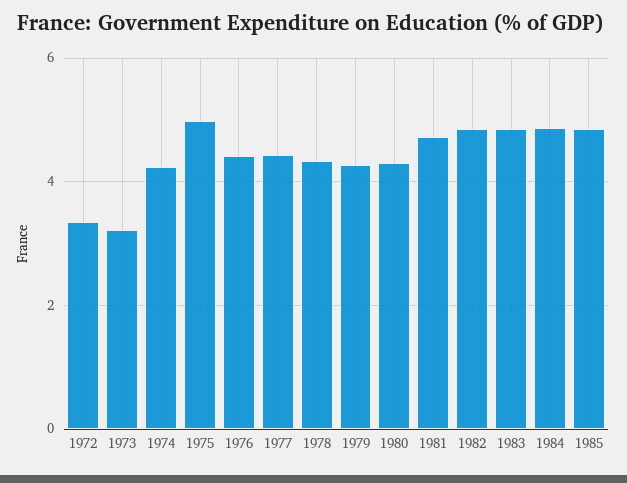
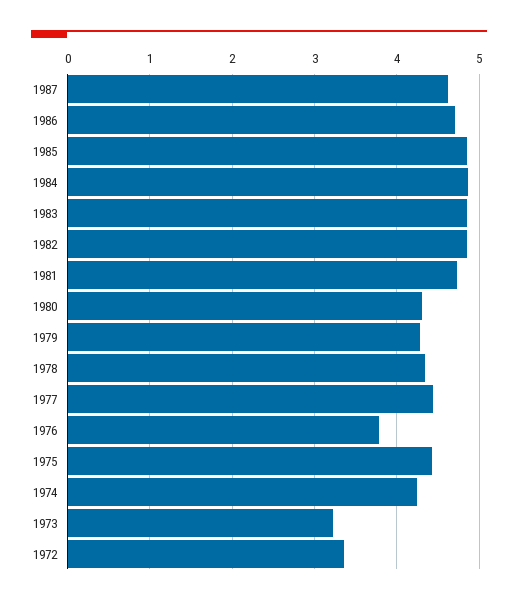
1975: 5 -> 4.4
1976: 4.4 -> 3.8
1987: none -> 4.6
1986: none -> 4.7

